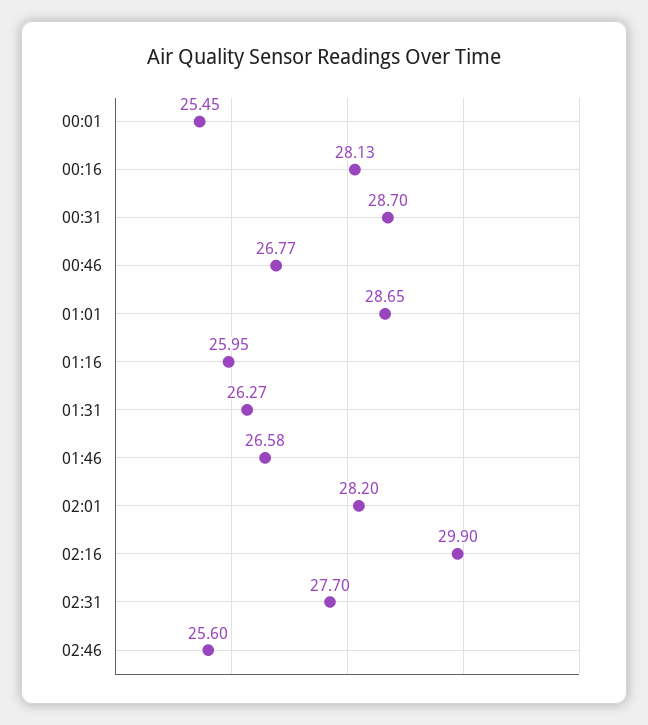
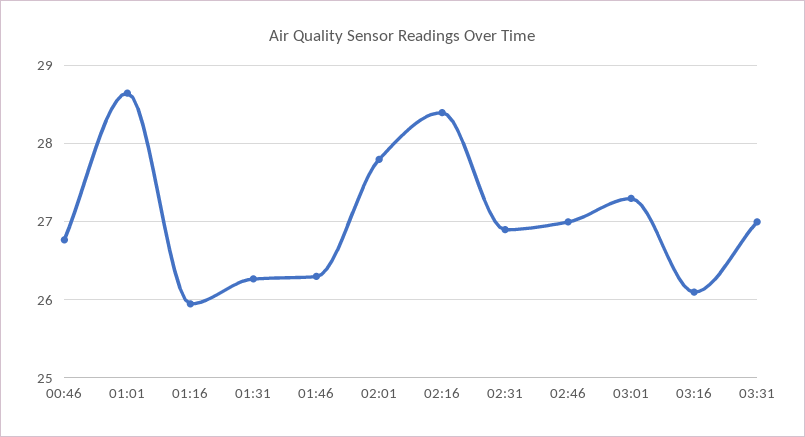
00:01: 25.45 -> none
00:16: 28.13 -> none
00:31: 28.7 -> none
01:46: 26.58 -> 26.3
02:01: 28.2 -> 27.8
02:16: 29.9 -> 28.4
02:31: 27.7 -> 26.9
02:46: 25.6 -> 27
03:01: none -> 27.3
03:16: none -> 26.1
03:31: none -> 27

